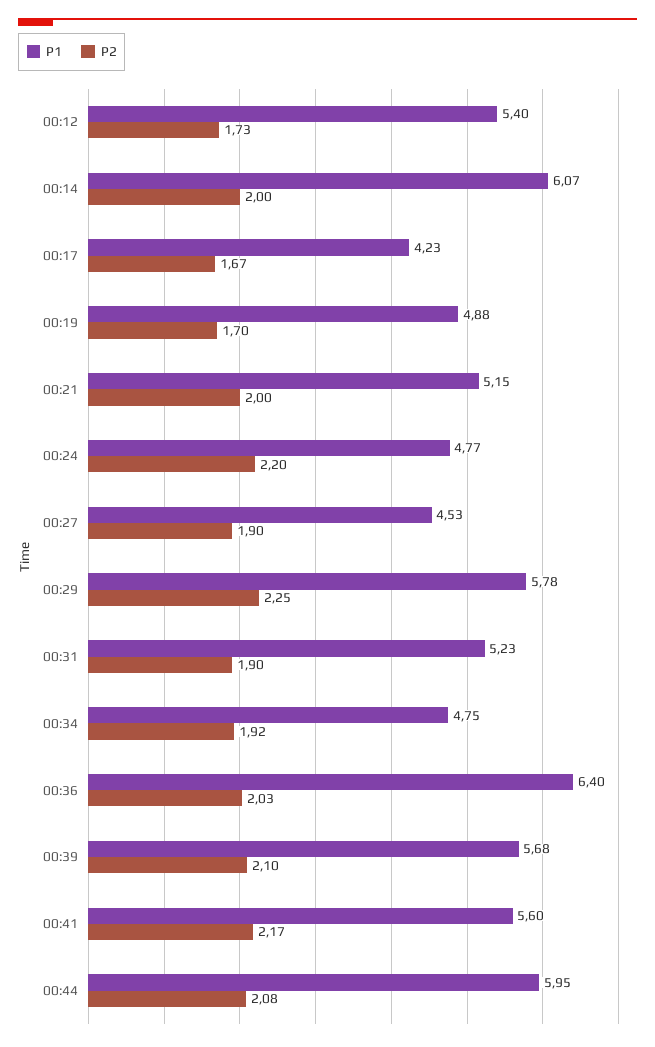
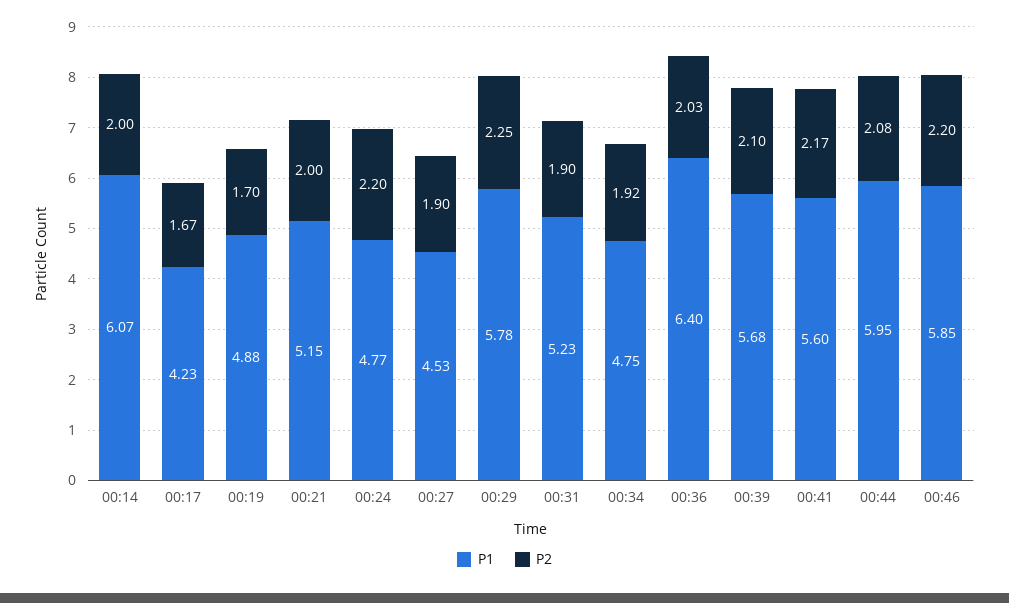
P1, 00:12: 5.4 -> none
P2, 00:12: 1.73 -> none
P1, 00:46: none -> 5.85
P2, 00:46: none -> 2.2

